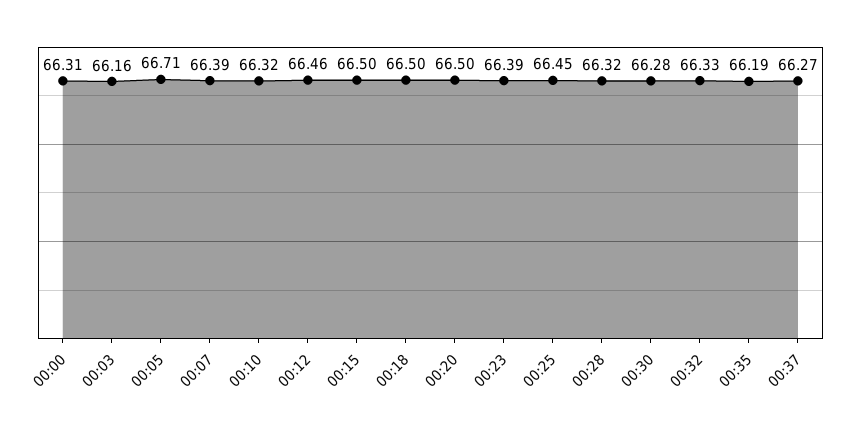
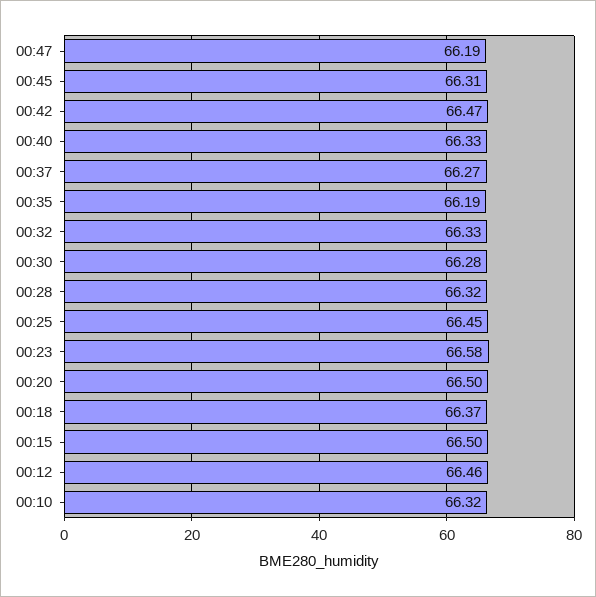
00:00: 66.31 -> none
00:03: 66.16 -> none
00:05: 66.71 -> none
00:07: 66.39 -> none
00:18: 66.5 -> 66.37
00:23: 66.39 -> 66.58
00:47: none -> 66.19
00:45: none -> 66.31
00:42: none -> 66.47
00:40: none -> 66.33

